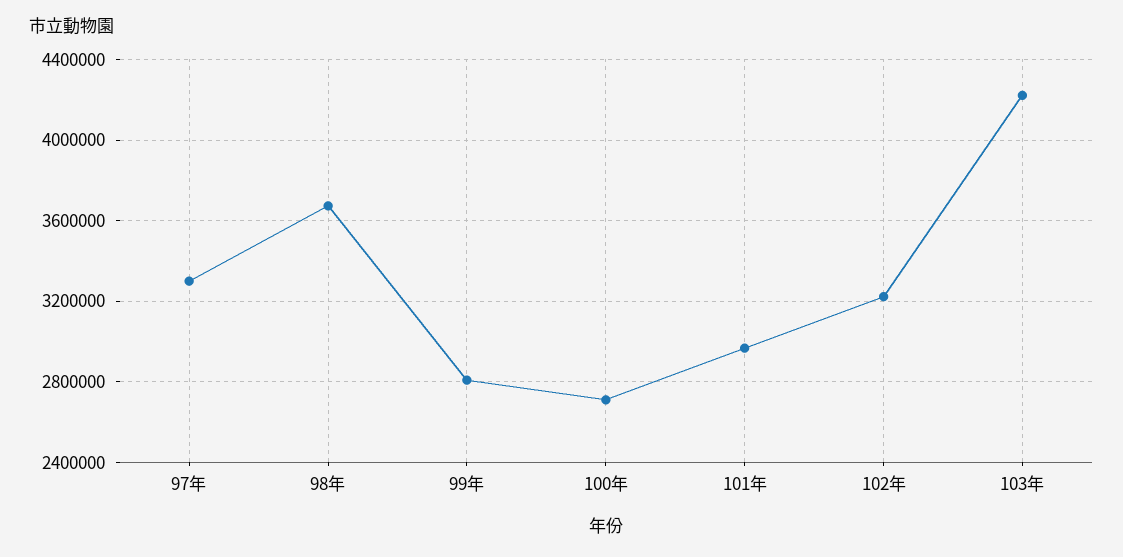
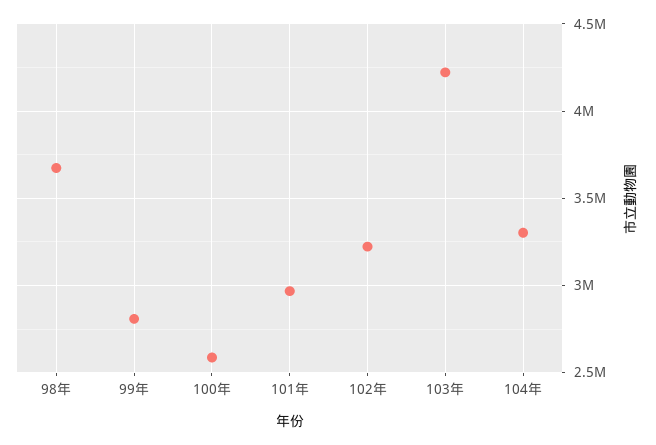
97年: 3300000 -> none
100年: 2700000 -> 2600000
104年: none -> 3300000

